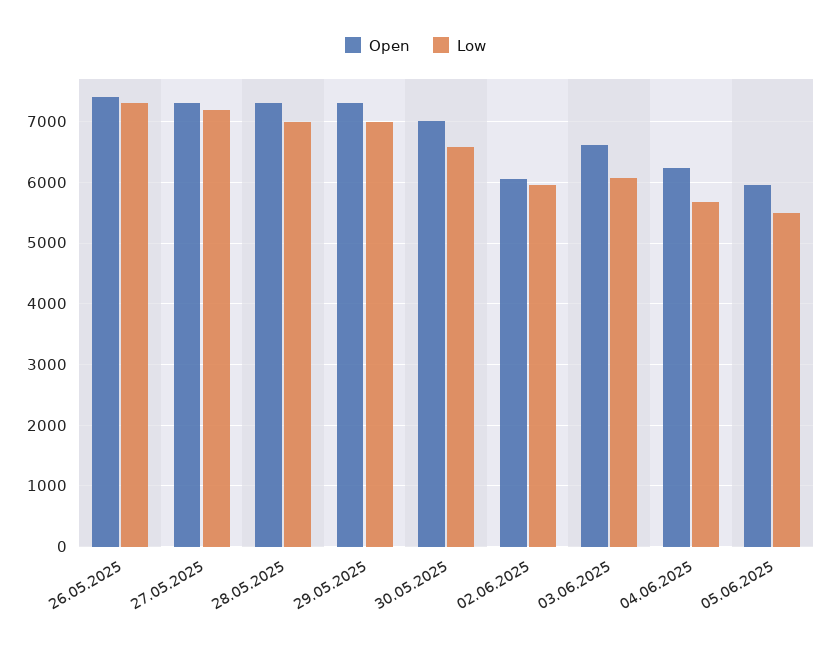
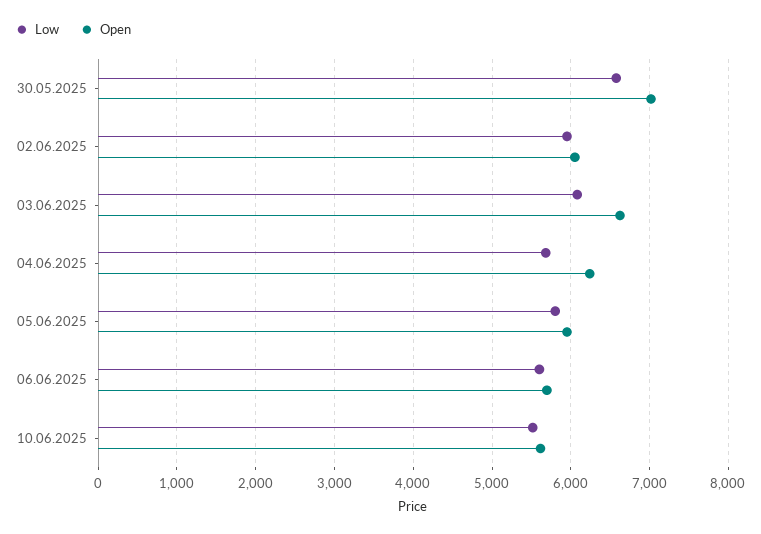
Open, 26.05.2025: 7400 -> none
Low, 26.05.2025: 7300 -> none
Open, 27.05.2025: 7300 -> none
Low, 27.05.2025: 7200 -> none
Open, 28.05.2025: 7300 -> none
Low, 28.05.2025: 7000 -> none
Open, 29.05.2025: 7300 -> none
Low, 29.05.2025: 7000 -> none
Low, 05.06.2025: 5500 -> 5800
Low, 06.06.2025: none -> 5600
Open, 06.06.2025: none -> 5700
Low, 10.06.2025: none -> 5500
Open, 10.06.2025: none -> 5600

